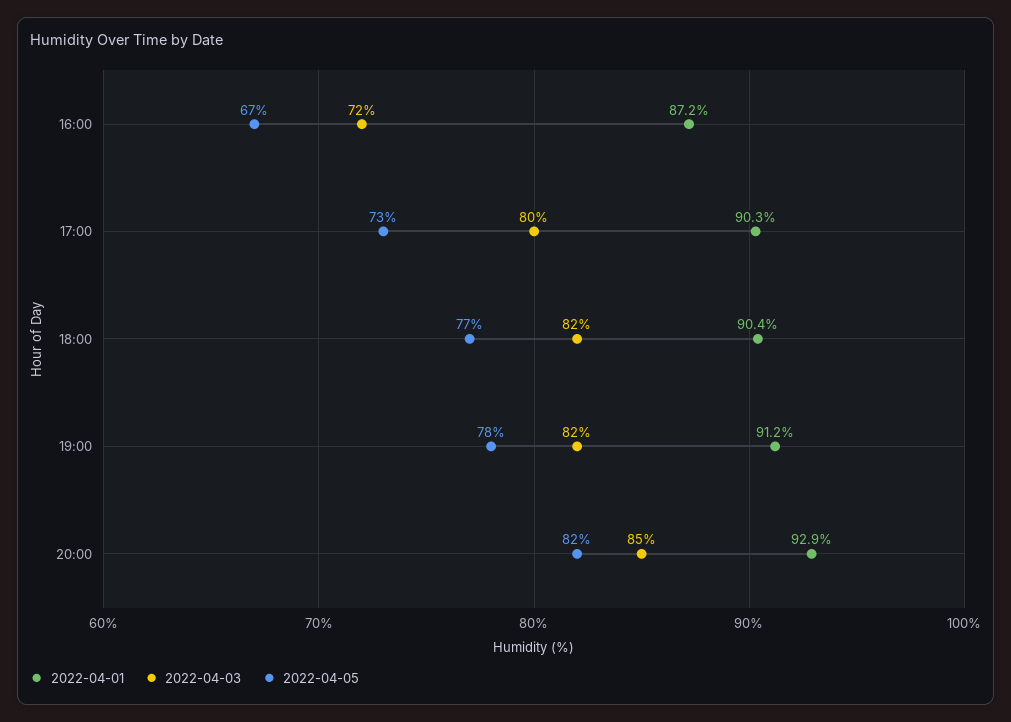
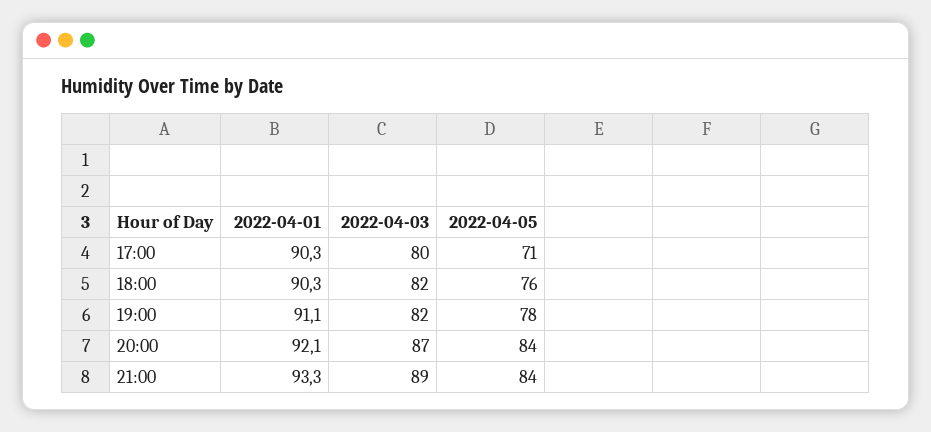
2022-04-01, 16:00: 87.2 -> none
2022-04-03, 16:00: 72 -> none
2022-04-05, 16:00: 67 -> none
2022-04-05, 17:00: 73 -> 71
2022-04-01, 18:00: 90.4 -> 90.3
2022-04-05, 18:00: 77 -> 76
2022-04-01, 19:00: 91.2 -> 91.1
2022-04-01, 20:00: 92.9 -> 92.1
2022-04-03, 20:00: 85 -> 87
2022-04-05, 20:00: 82 -> 84
2022-04-01, 21:00: none -> 93.3
2022-04-03, 21:00: none -> 89
2022-04-05, 21:00: none -> 84

